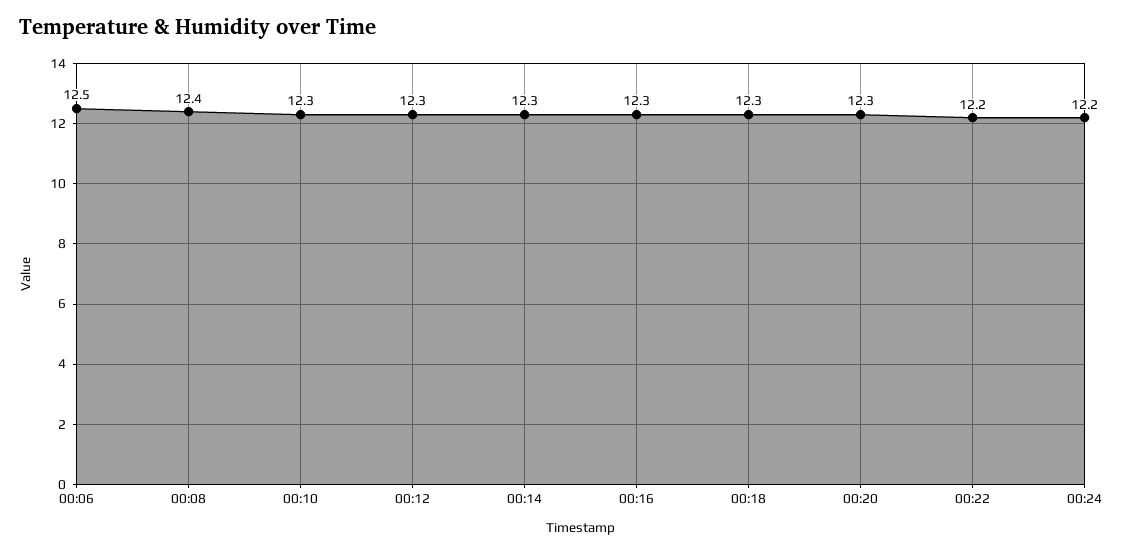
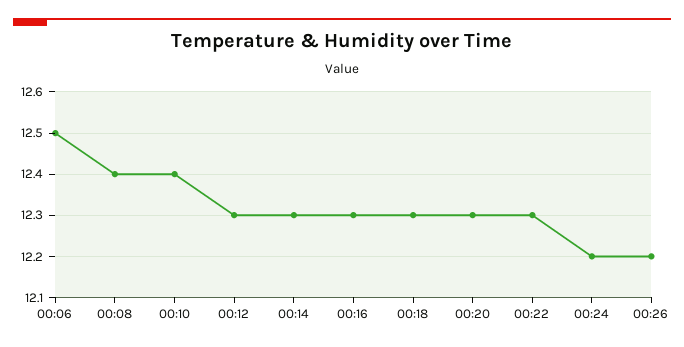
00:10: 12.3 -> 12.4
00:22: 12.2 -> 12.3
00:26: none -> 12.2

